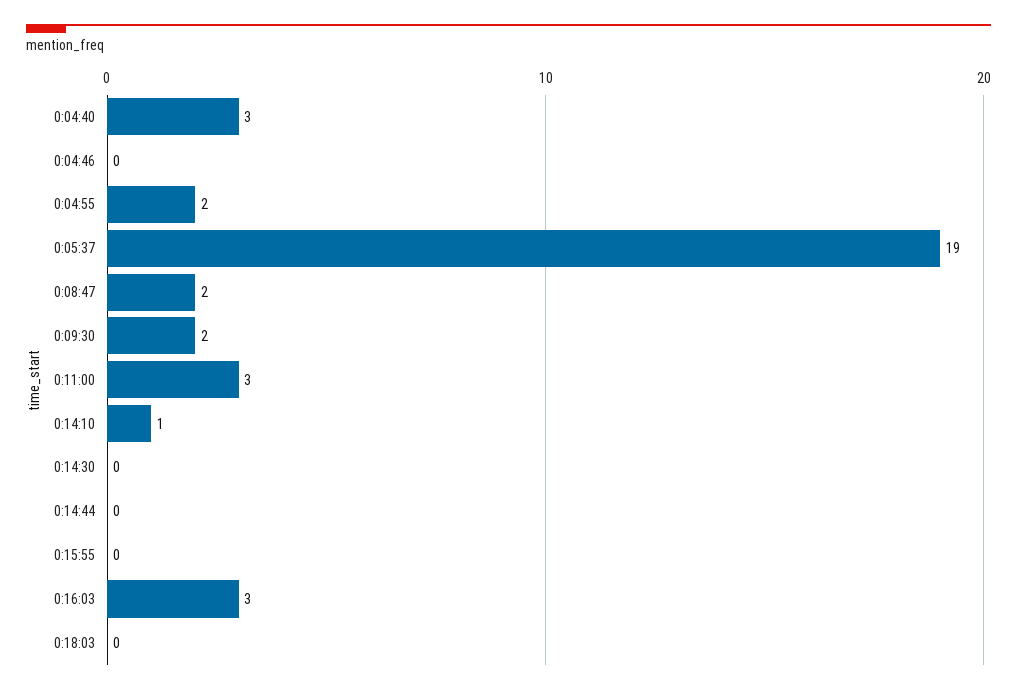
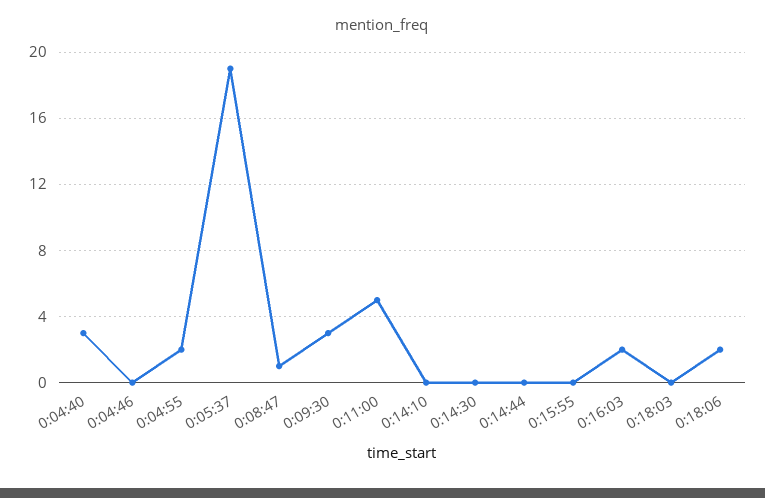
0:08:47: 2 -> 1
0:09:30: 2 -> 3
0:11:00: 3 -> 5
0:14:10: 1 -> 0
0:16:03: 3 -> 2
0:18:06: none -> 2

